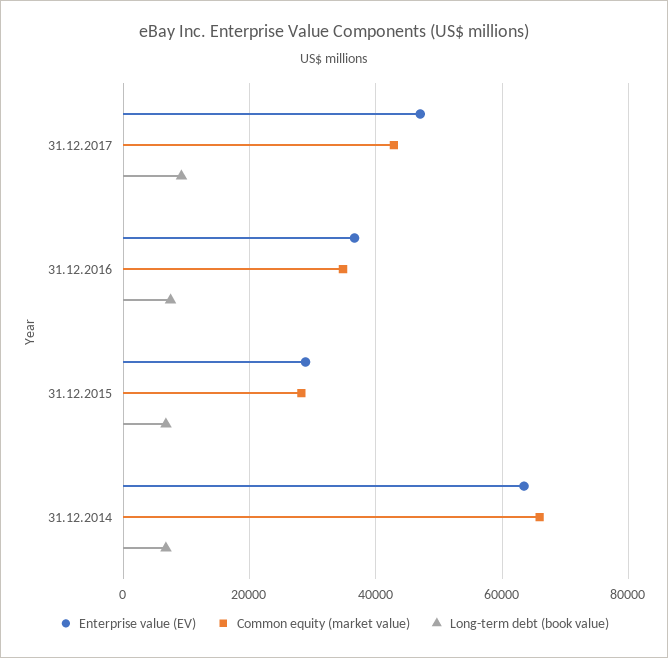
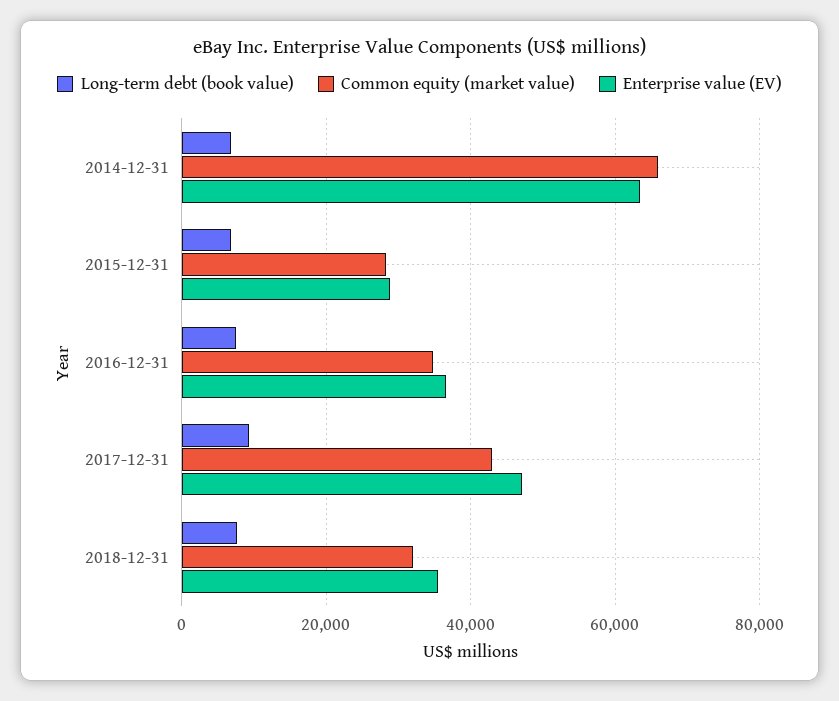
Long-term debt (book value), 2018-12-31: none -> 8000
Common equity (market value), 2018-12-31: none -> 32000
Enterprise value (EV), 2018-12-31: none -> 36000

